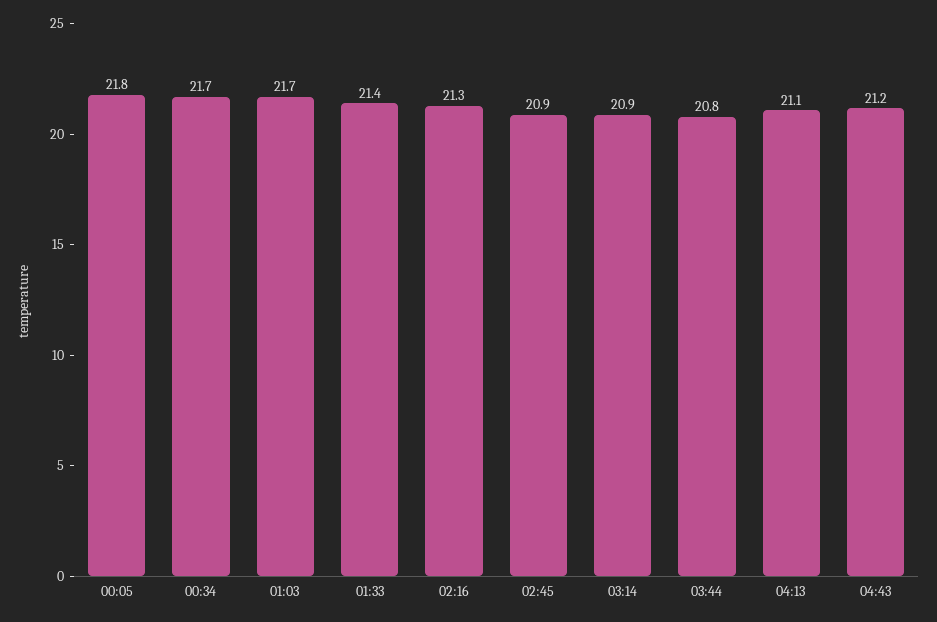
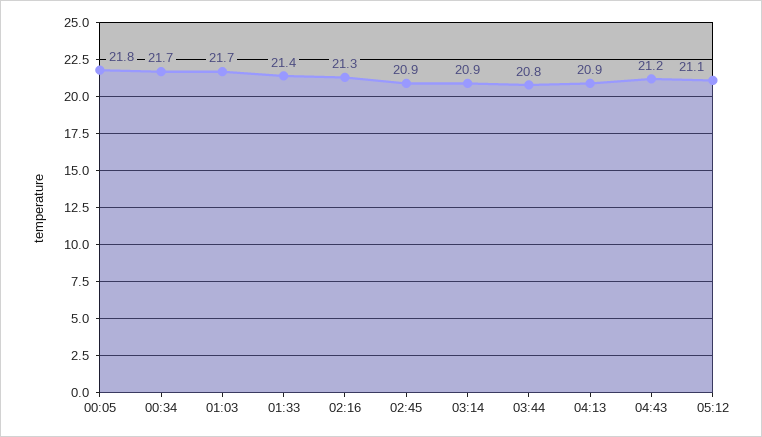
04:13: 21.1 -> 20.9
05:12: none -> 21.1

